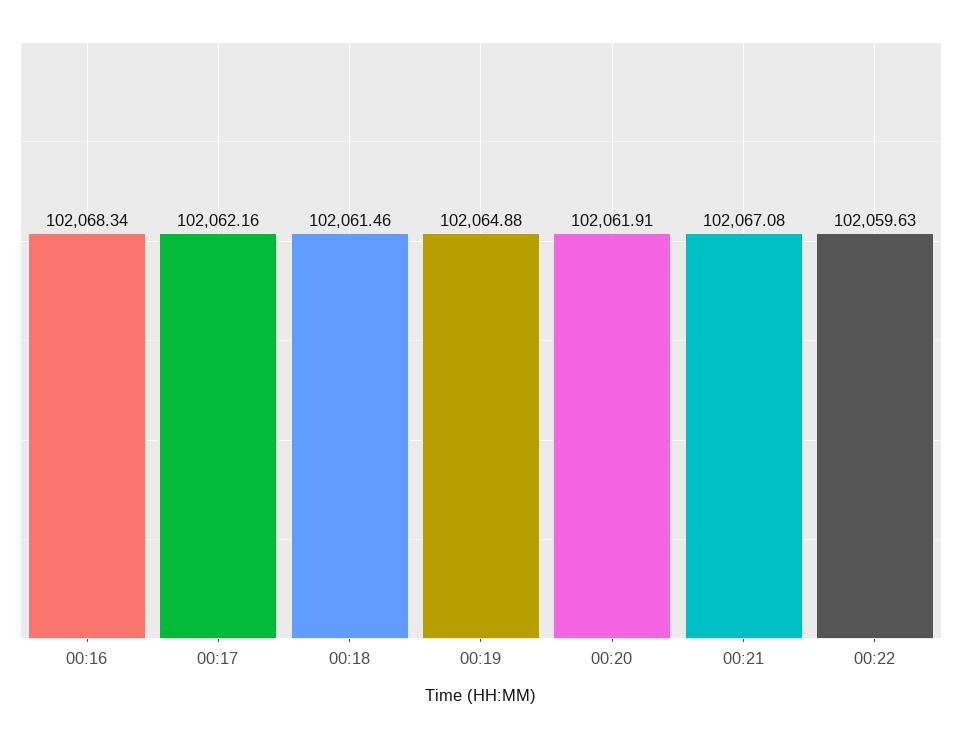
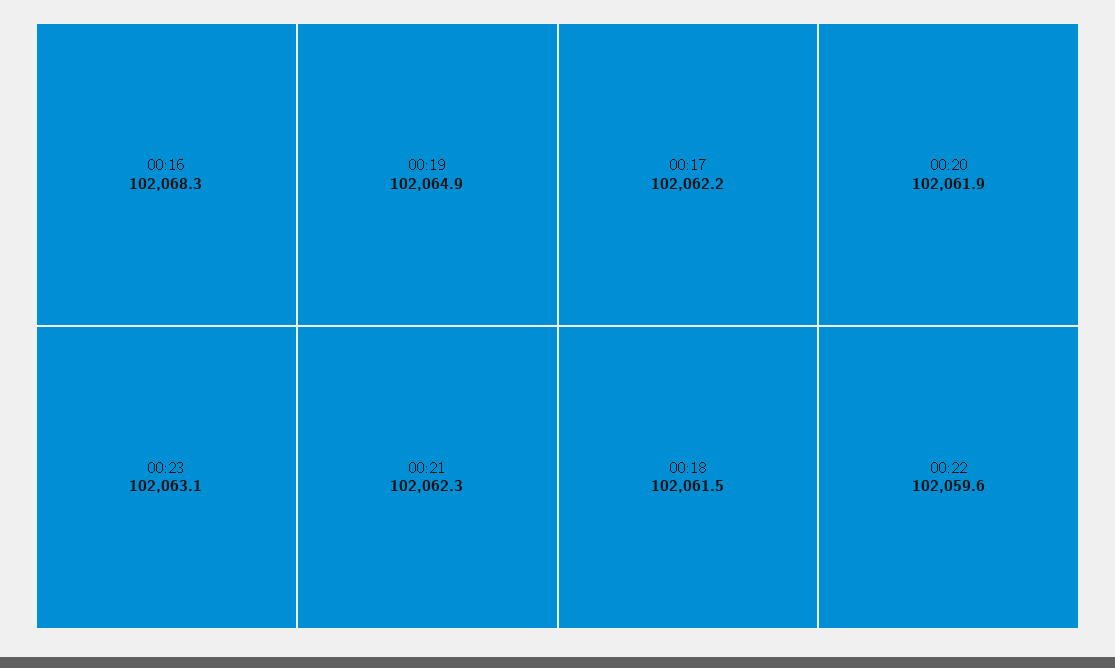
00:21: 102067.08 -> 102062.3
00:23: none -> 102063.1

